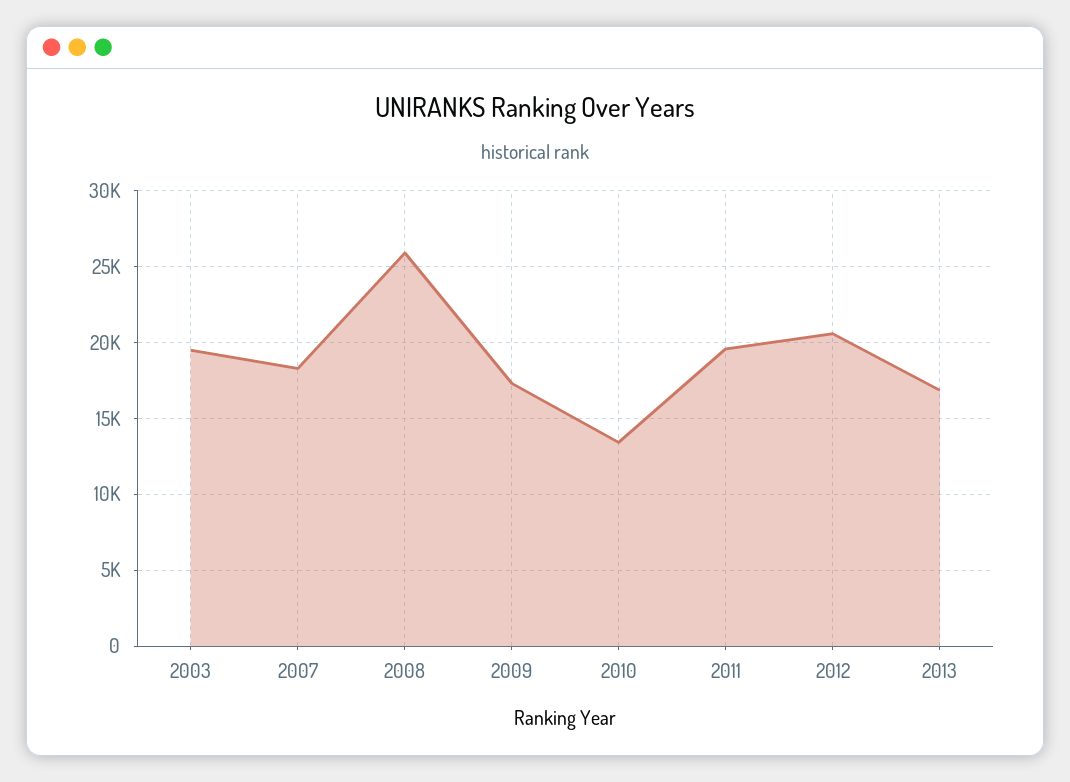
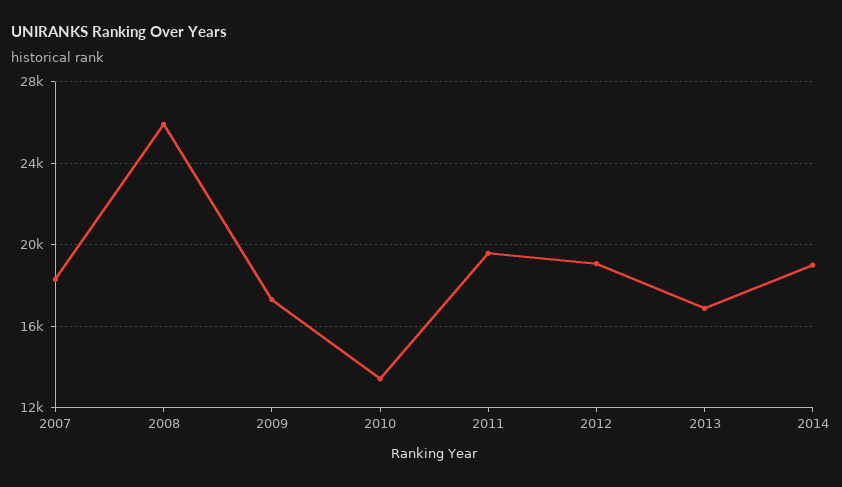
2003: 19500 -> none
2012: 20500 -> 19000
2014: none -> 19000

